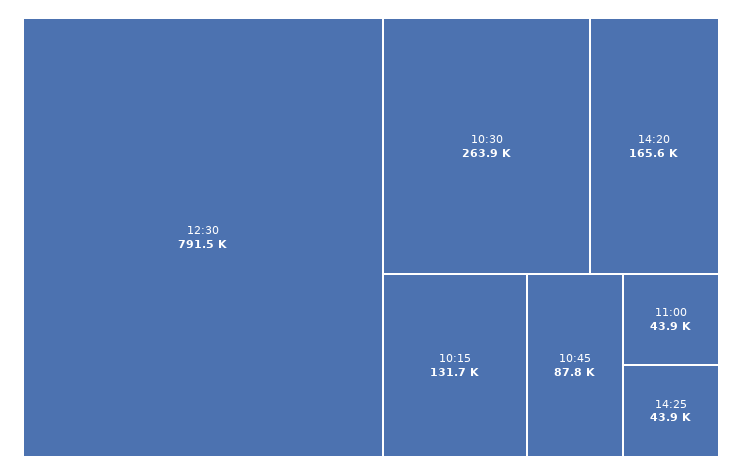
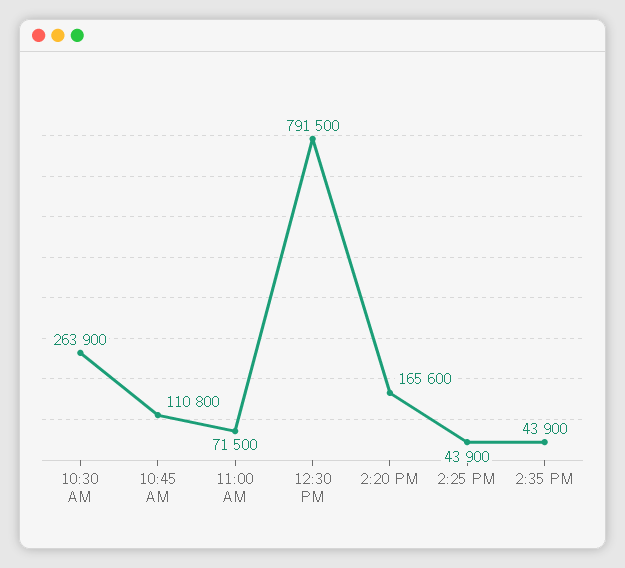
10:15: 131700 -> none
10:45: 87800 -> 110800
11:00: 43900 -> 71500
2:35 PM: none -> 43900

